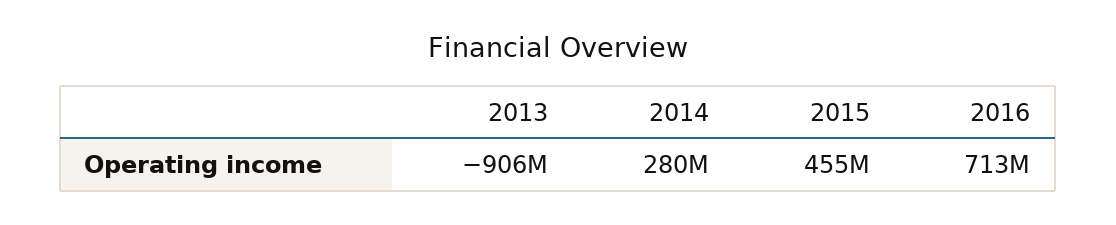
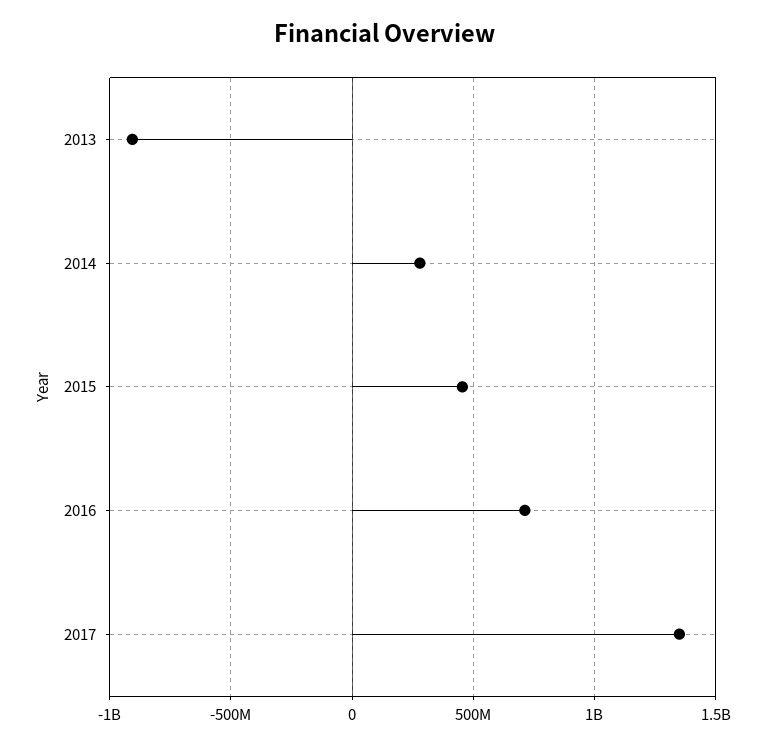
2017: none -> 1350000000

